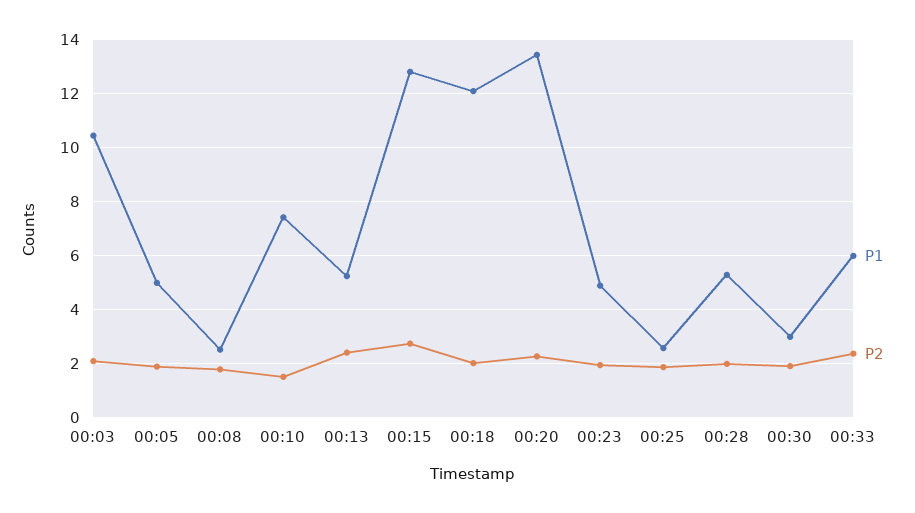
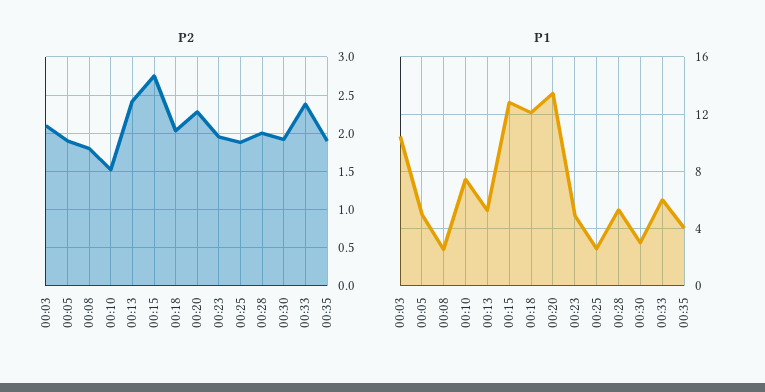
P2, 00:35: none -> 1.9
P1, 00:35: none -> 4

